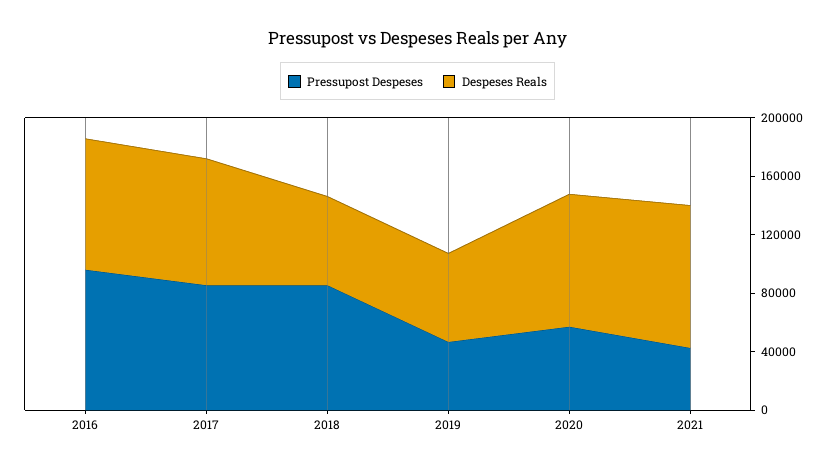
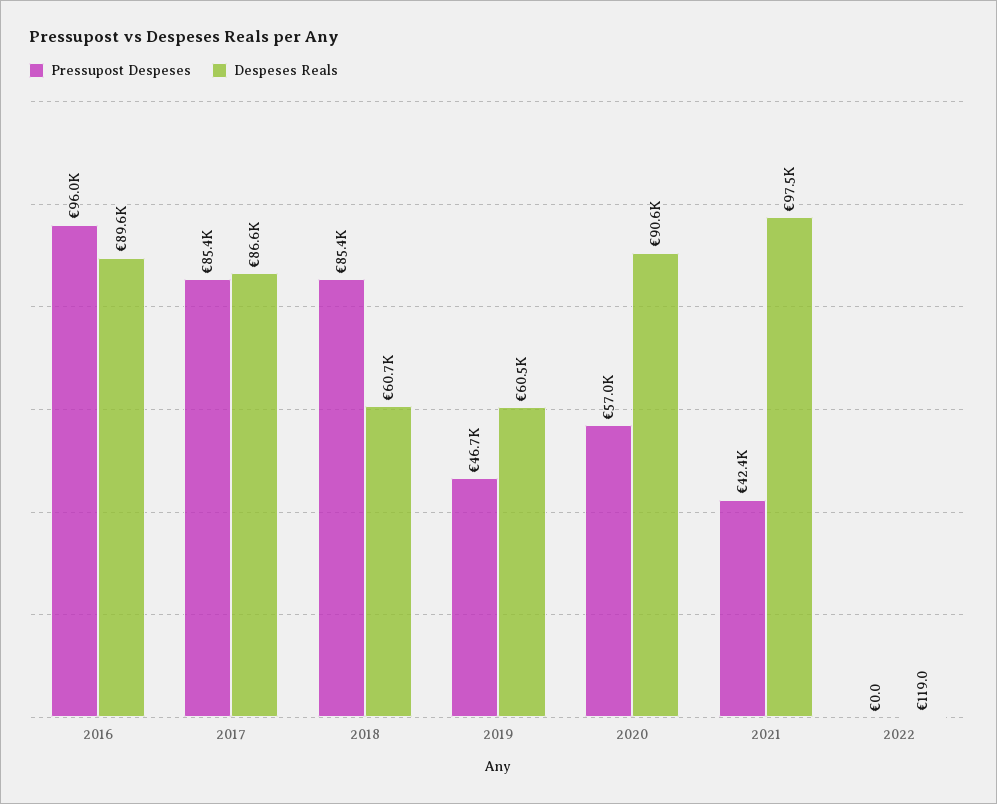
Pressupost Despeses, 2022: none -> 0
Despeses Reals, 2022: none -> 119

